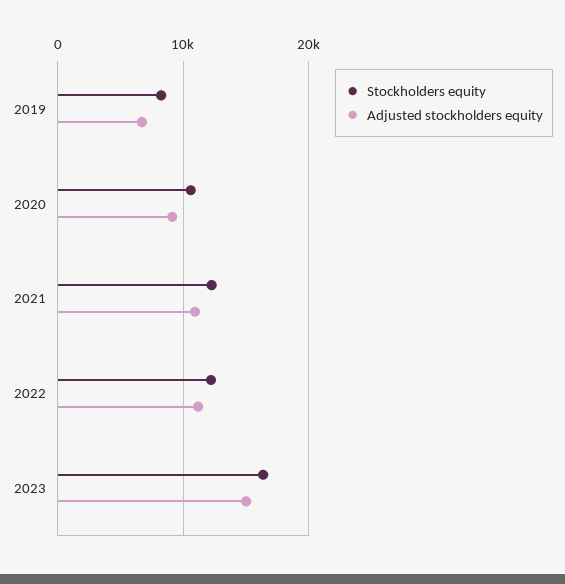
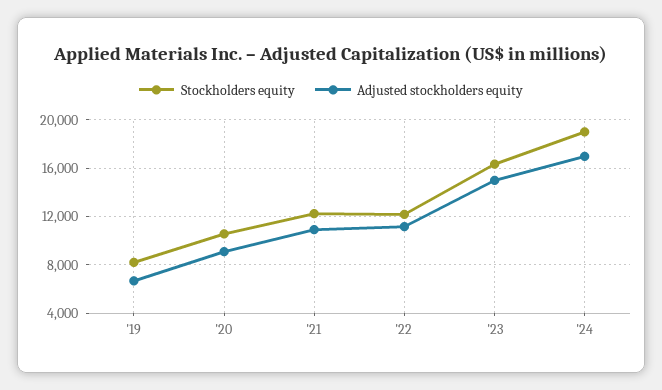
Stockholders equity, '24: none -> 19000
Adjusted stockholders equity, '24: none -> 17000

